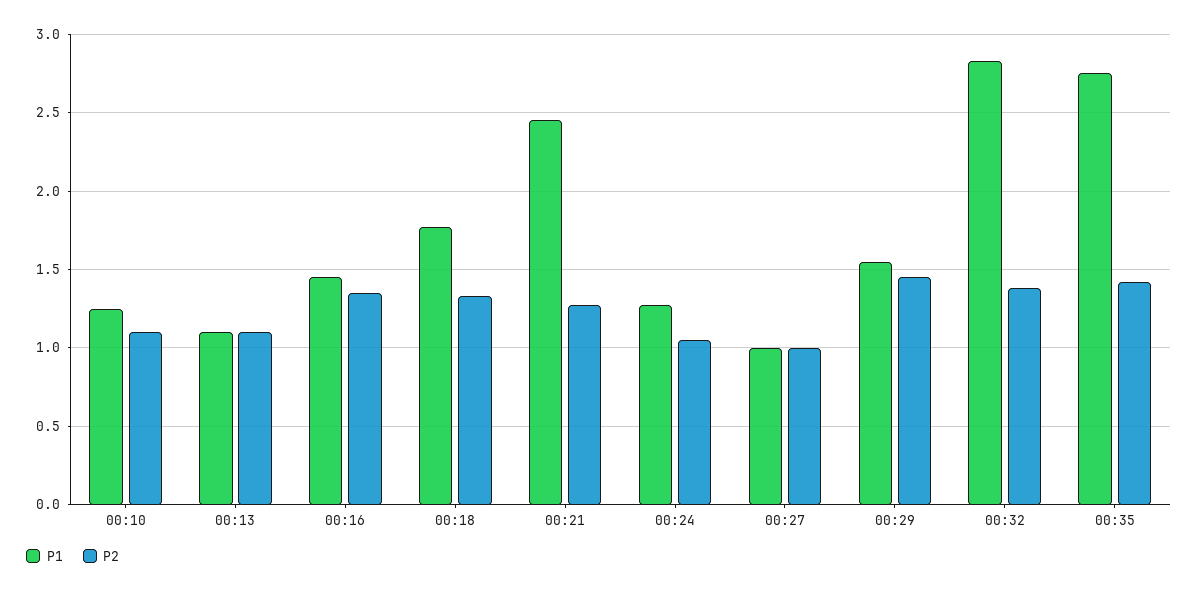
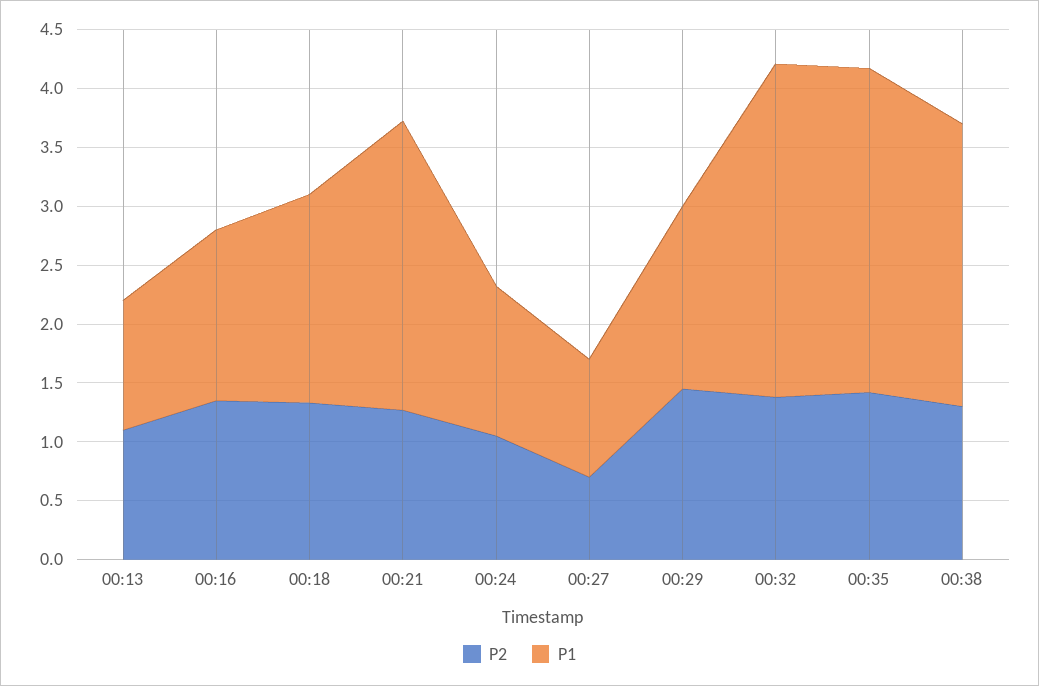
P1, 00:10: 1.25 -> none
P2, 00:10: 1.1 -> none
P2, 00:27: 1 -> 0.7
P2, 00:38: none -> 1.3
P1, 00:38: none -> 2.4

